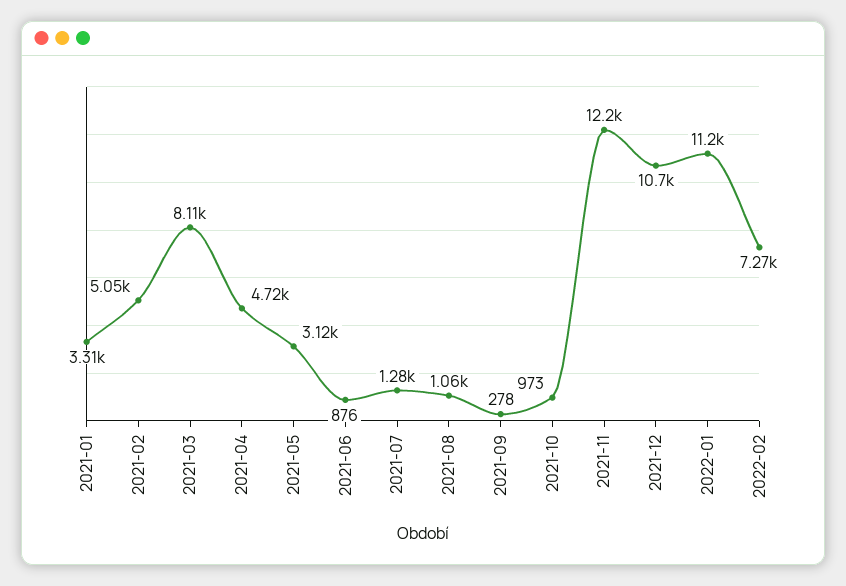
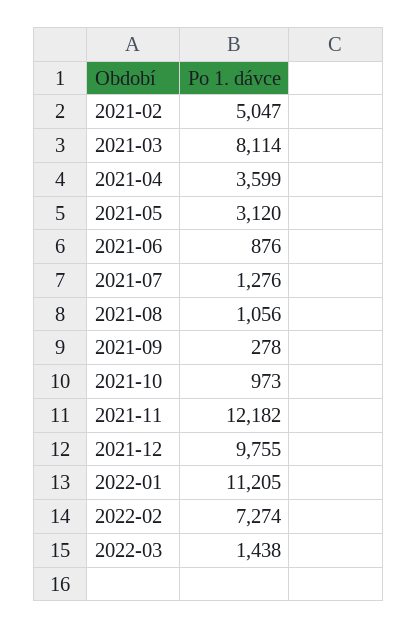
2021-01: 3310 -> none
2021-04: 4720 -> 3599
2021-12: 10700 -> 9755
2022-03: none -> 1438

